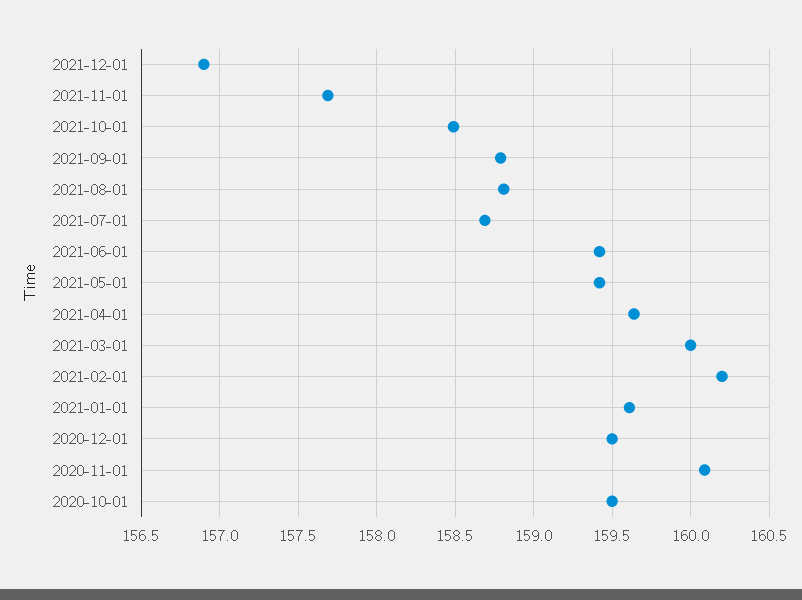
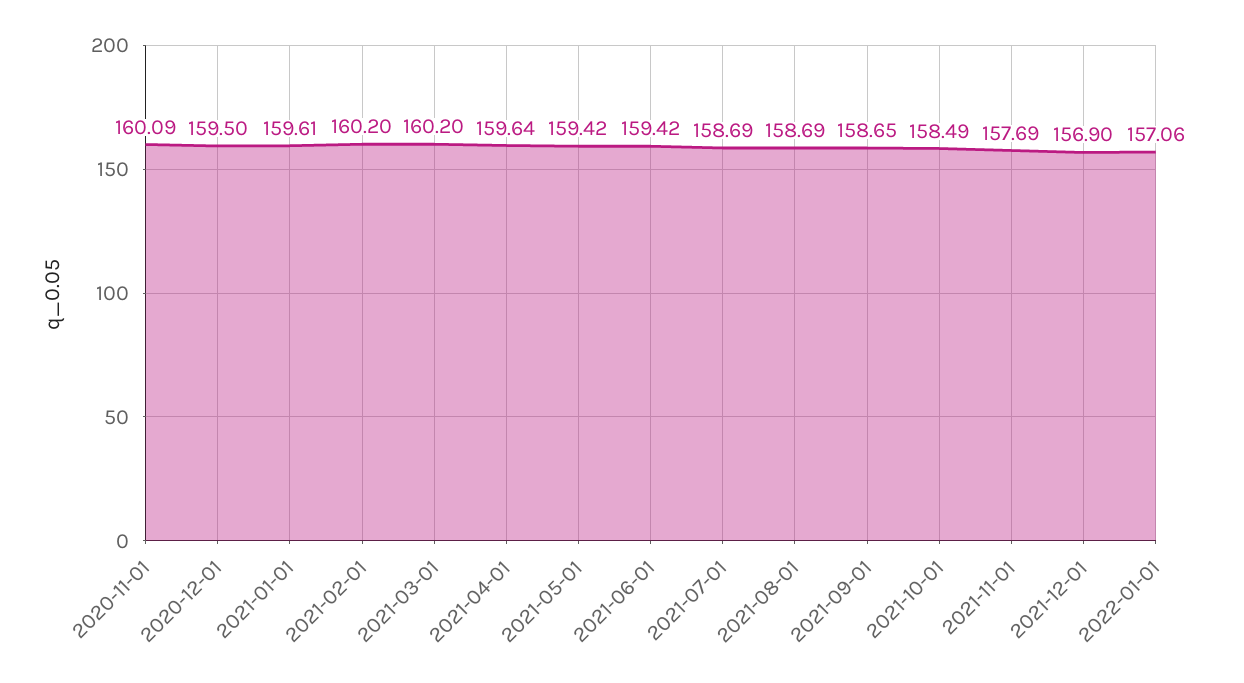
2021-09-01: 158.8 -> 158.65
2021-08-01: 158.8 -> 158.69
2021-03-01: 160 -> 160.2
2020-10-01: 159.5 -> none
2022-01-01: none -> 157.06

